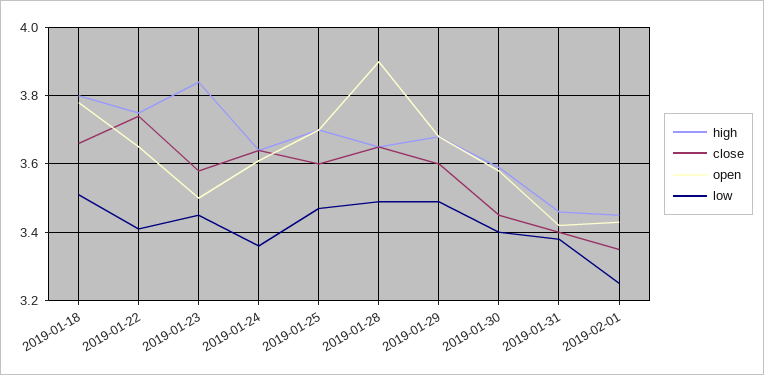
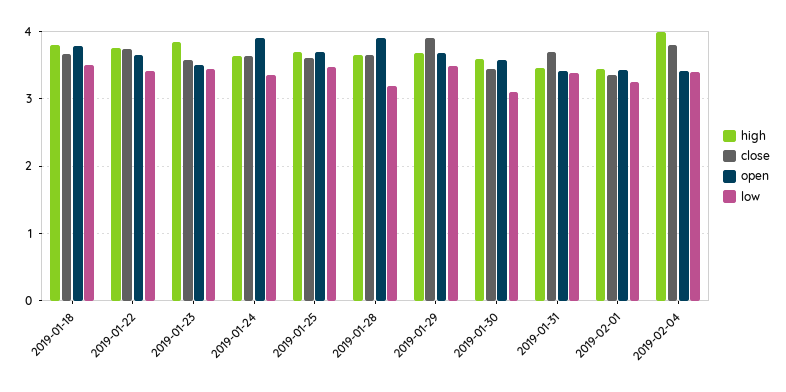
open, 2019-01-24: 3.6 -> 3.9
low, 2019-01-28: 3.5 -> 3.2
close, 2019-01-29: 3.6 -> 3.9
low, 2019-01-30: 3.4 -> 3.1
close, 2019-01-31: 3.4 -> 3.7
high, 2019-02-04: none -> 4
close, 2019-02-04: none -> 3.8
open, 2019-02-04: none -> 3.4
low, 2019-02-04: none -> 3.4

